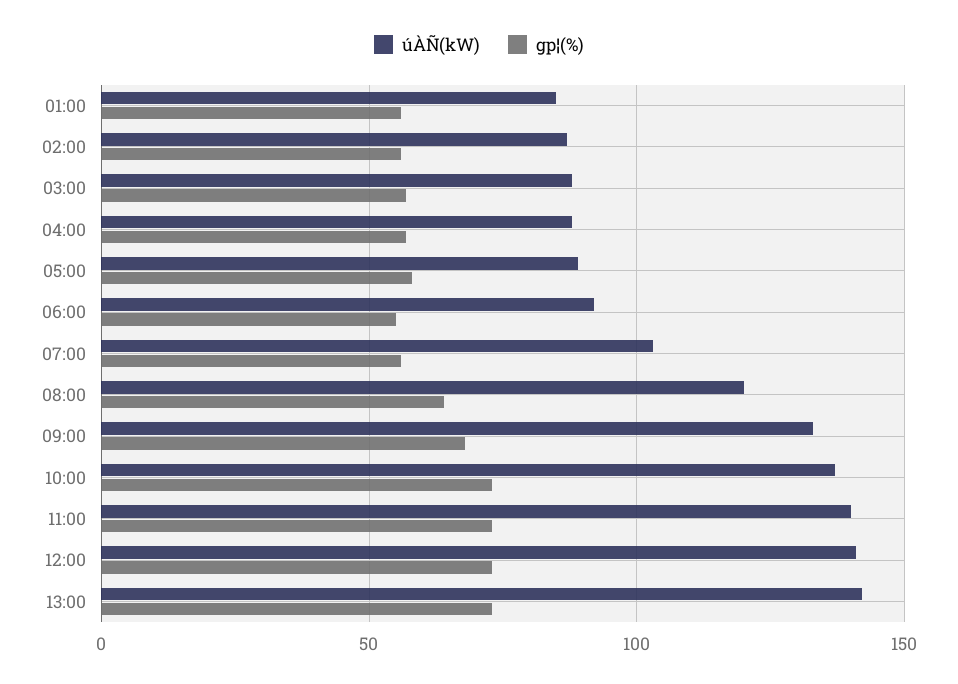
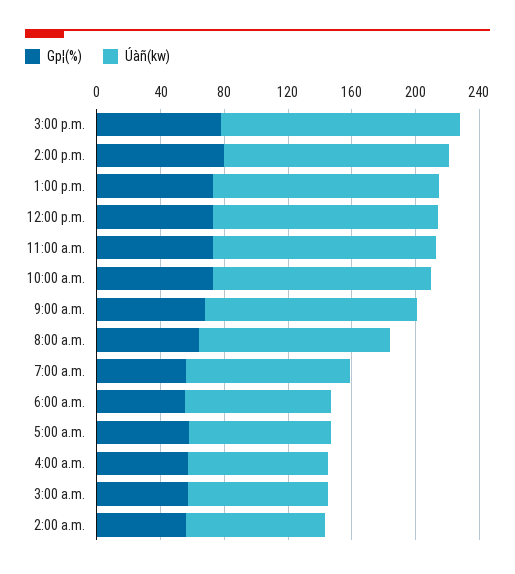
úÀÑ(kW), 01:00: 85 -> none
gp¦(%), 01:00: 55 -> none
gp¦(%), 3:00 p.m.: none -> 80
úÀÑ(kW), 3:00 p.m.: none -> 150
gp¦(%), 2:00 p.m.: none -> 80
úÀÑ(kW), 2:00 p.m.: none -> 140

